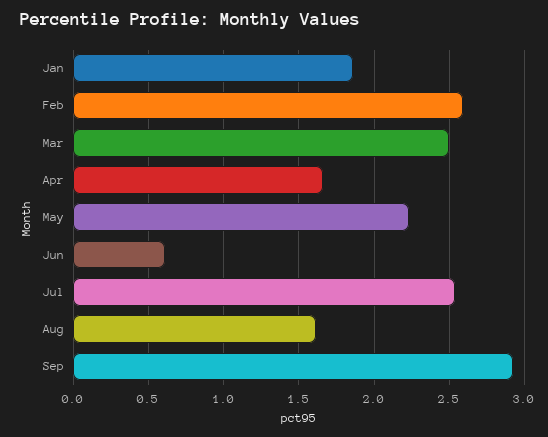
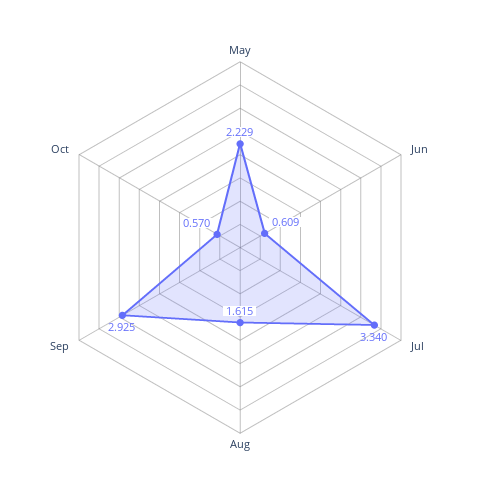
Jan: 1.85 -> none
Feb: 2.6 -> none
Mar: 2.5 -> none
Apr: 1.65 -> none
Jul: 2.55 -> 3.34
Oct: none -> 0.57

